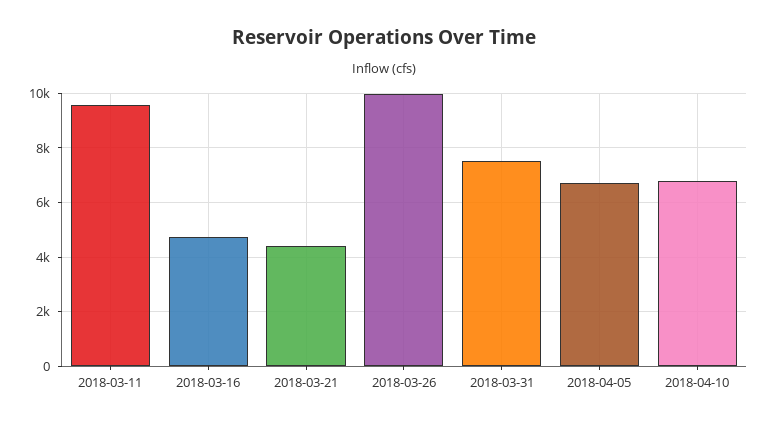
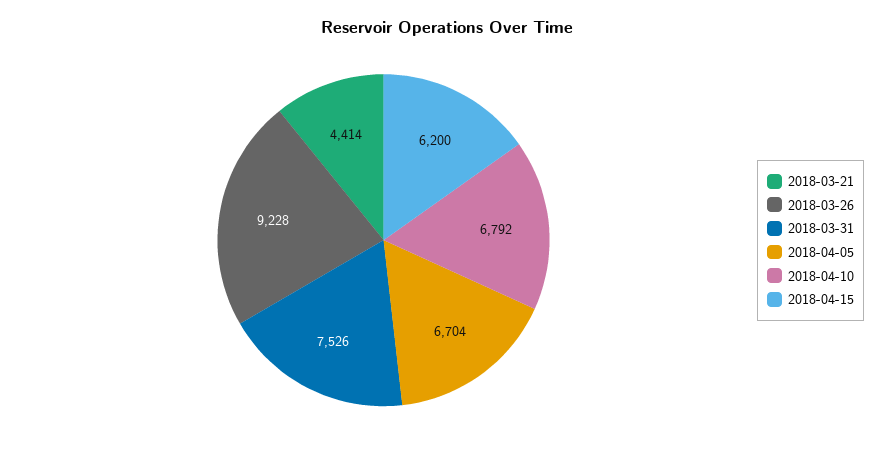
2018-03-11: 9500 -> none
2018-03-16: 4750 -> none
2018-03-26: 10000 -> 9228
2018-04-15: none -> 6200

